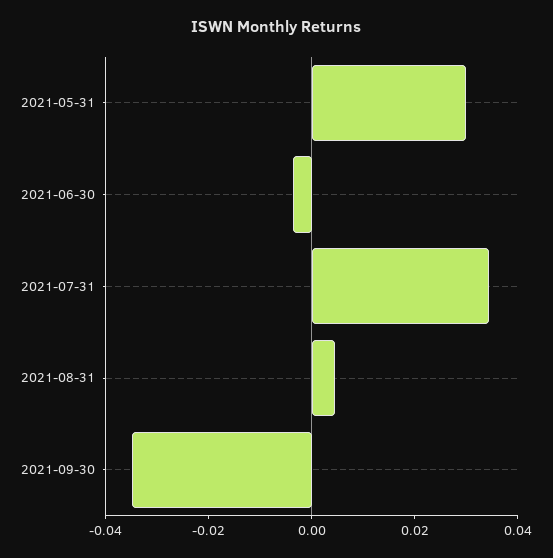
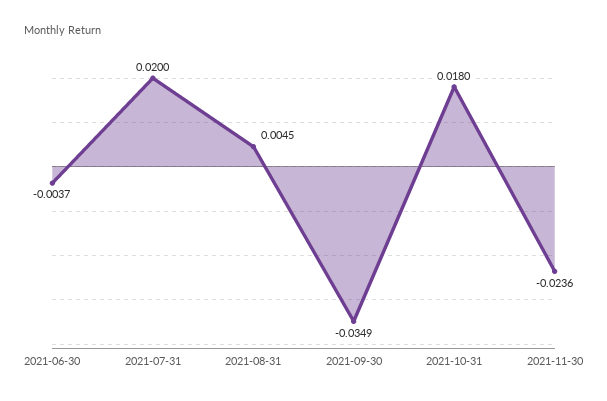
2021-05-31: 0.03 -> none
2021-07-31: 0.035 -> 0.02
2021-10-31: none -> 0.018
2021-11-30: none -> -0.0236

